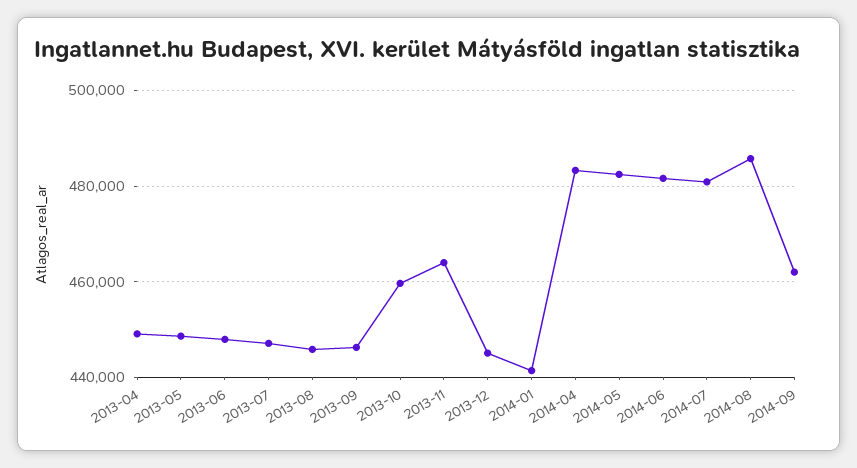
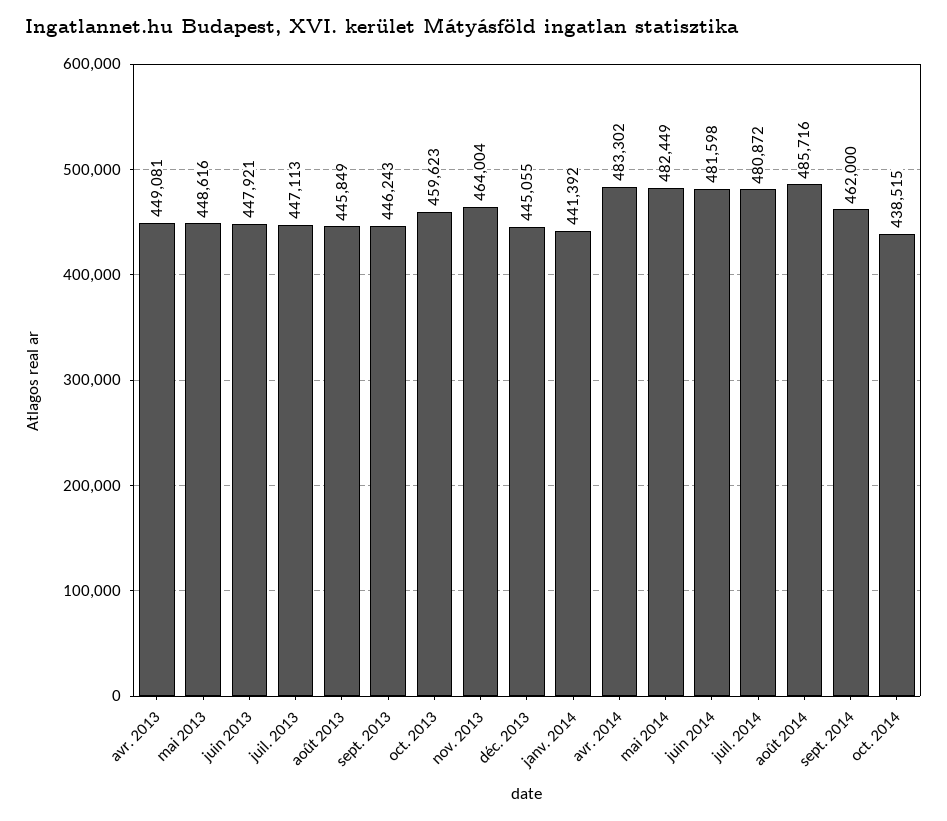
oct. 2014: none -> 438515

